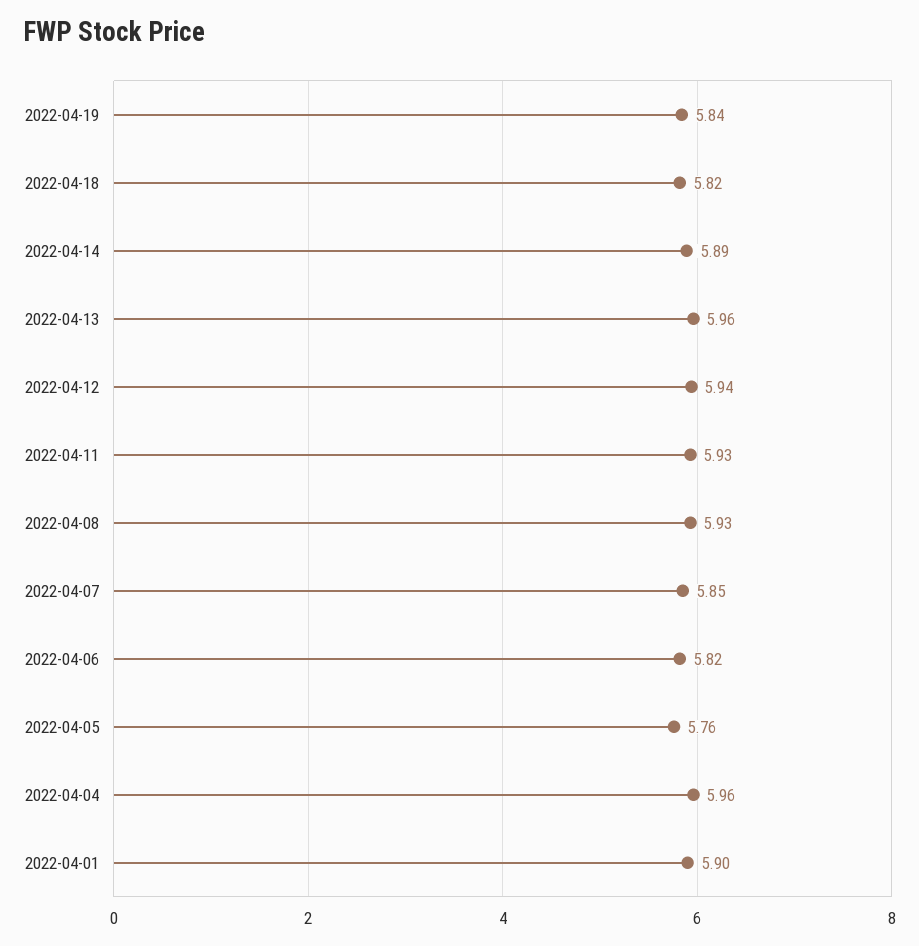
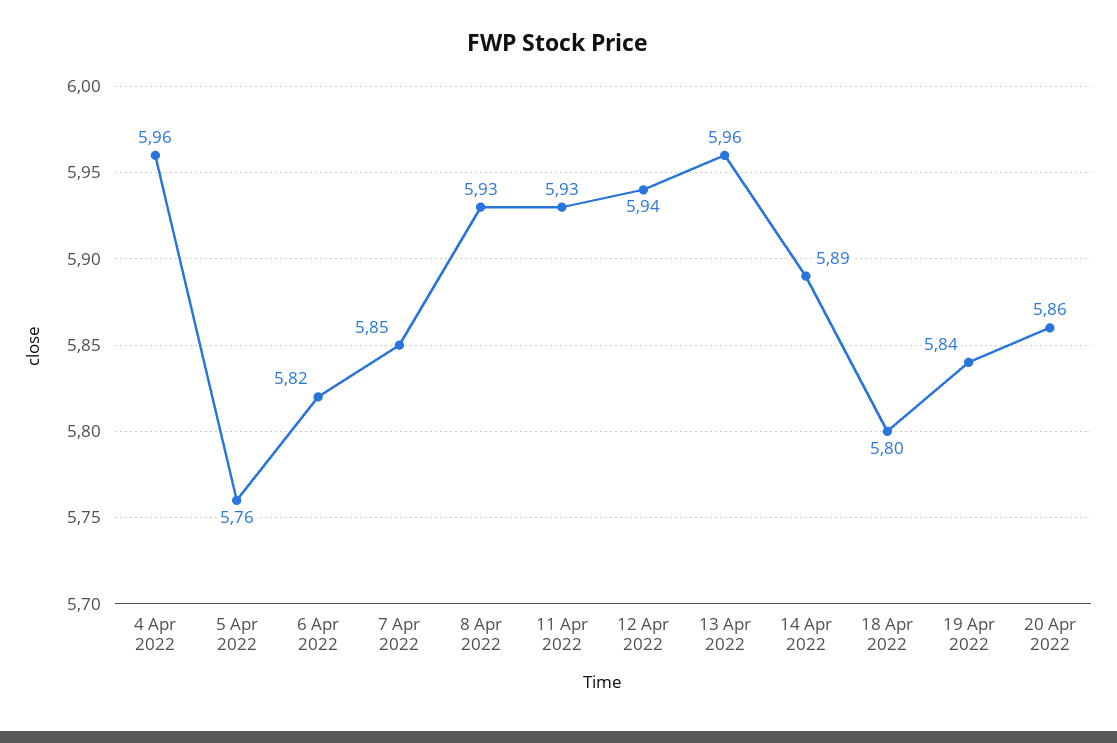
2022-04-18: 5.82 -> 5.8
2022-04-01: 5.9 -> none
20 Apr 2022: none -> 5.86

